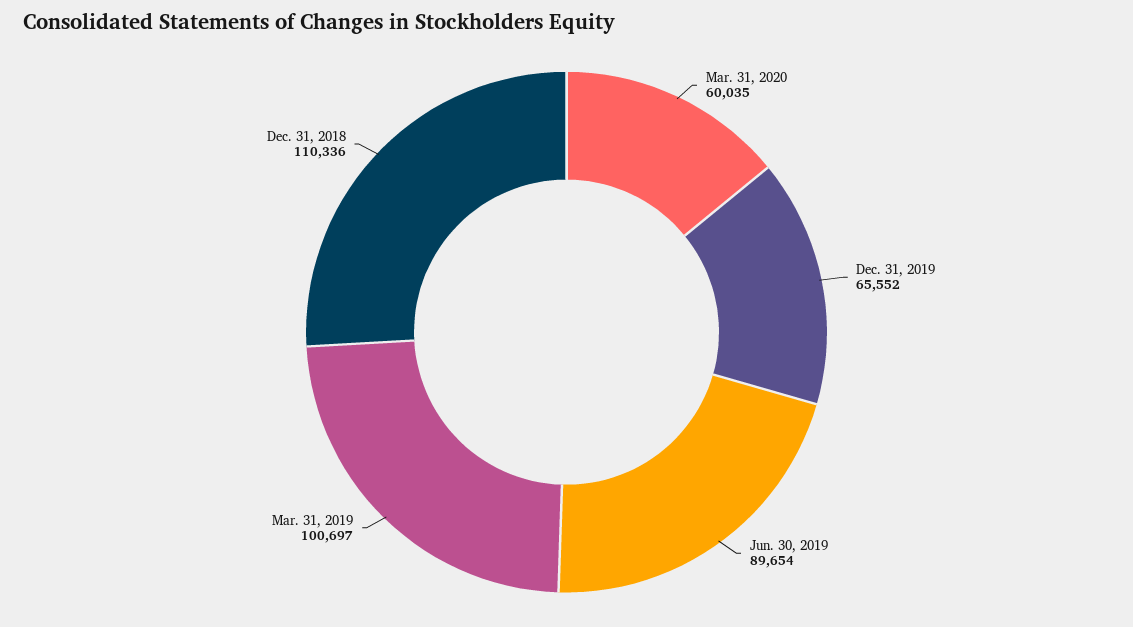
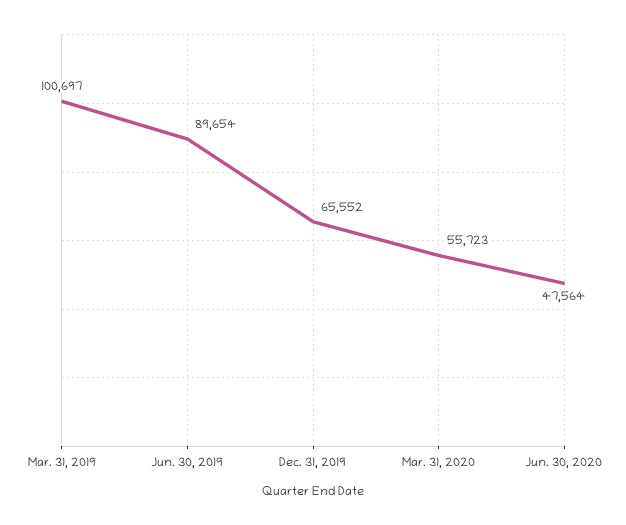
Mar. 31, 2020: 60035 -> 55723
Dec. 31, 2018: 110336 -> none
Jun. 30, 2020: none -> 47564

